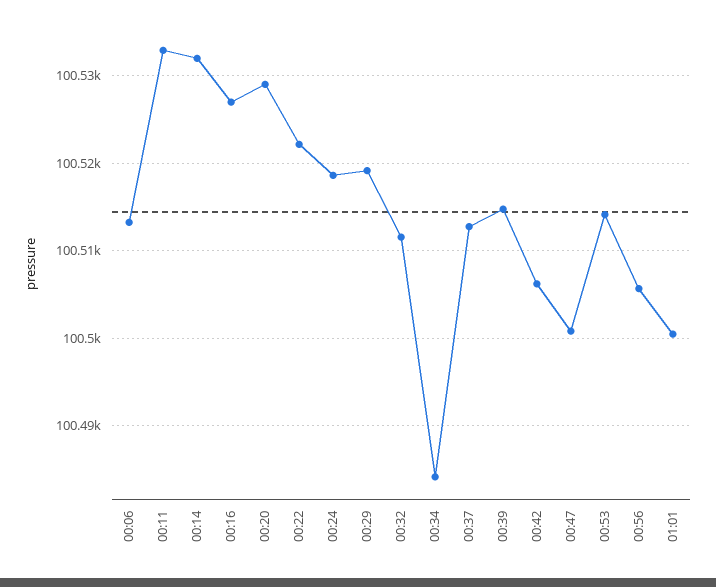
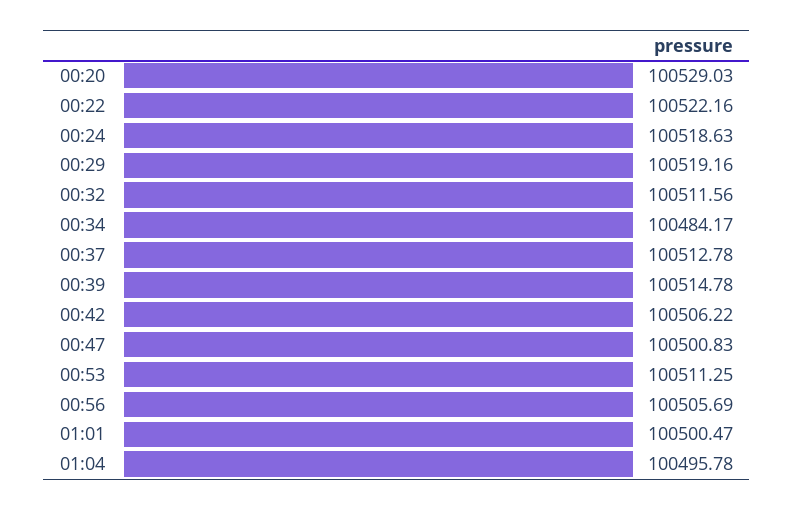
00:06: 100513 -> none
00:11: 100533 -> none
00:14: 100532 -> none
00:16: 100527 -> none
00:53: 100514 -> 100511.25
01:04: none -> 100495.78

